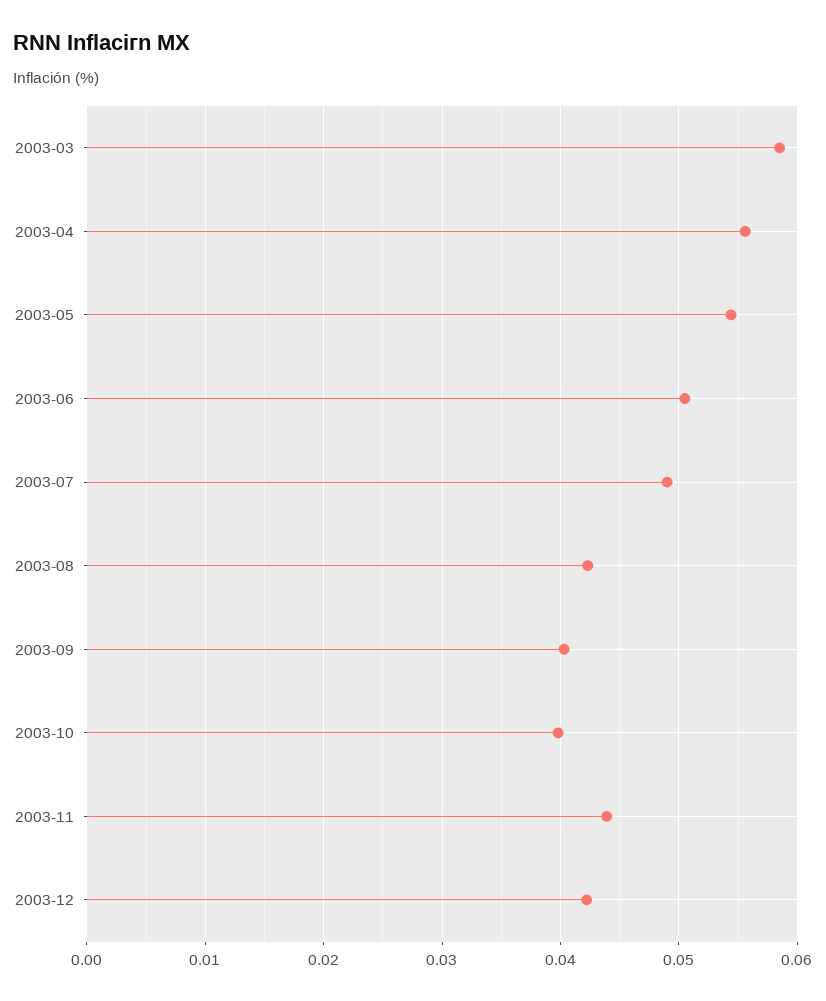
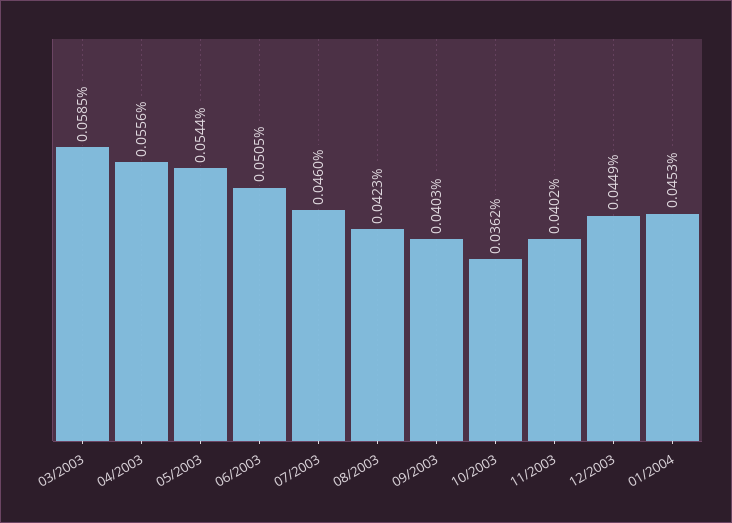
2003-07: 0.049 -> 0.046
2003-10: 0.04 -> 0.0362
2003-11: 0.044 -> 0.0402
2003-12: 0.042 -> 0.0449
01/2004: none -> 0.0453

